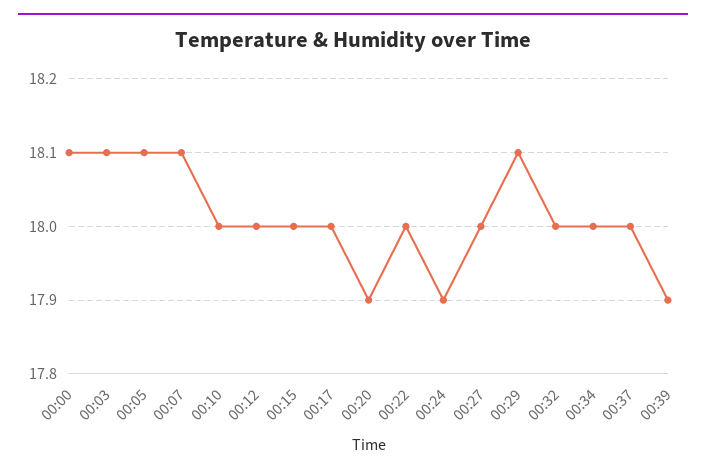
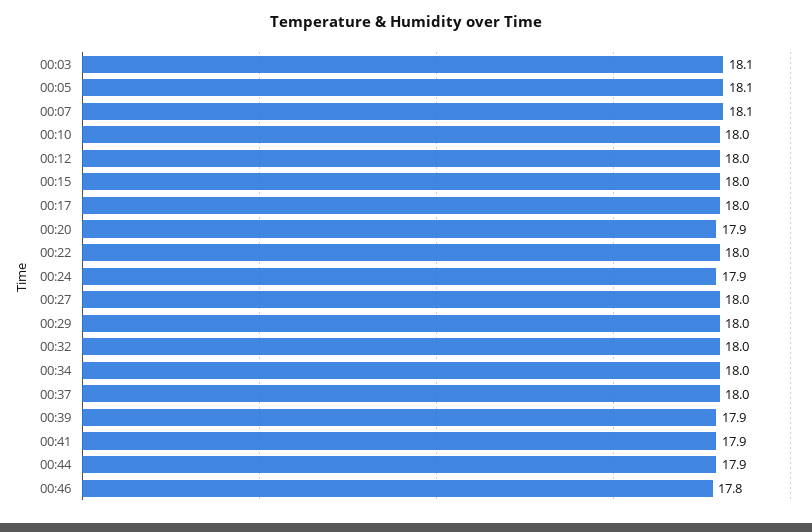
00:00: 18.1 -> none
00:29: 18.1 -> 18
00:41: none -> 17.9
00:44: none -> 17.9
00:46: none -> 17.8

